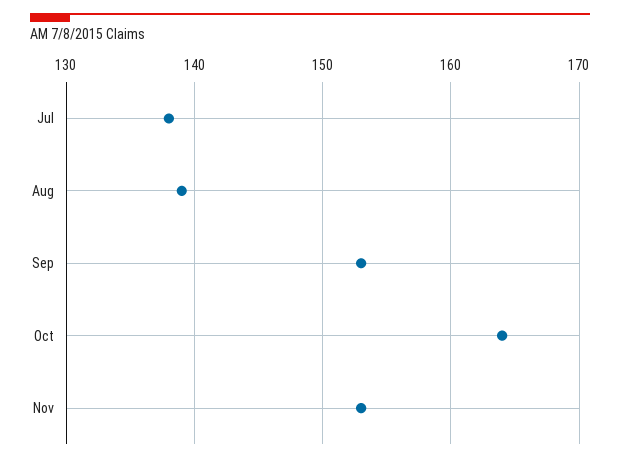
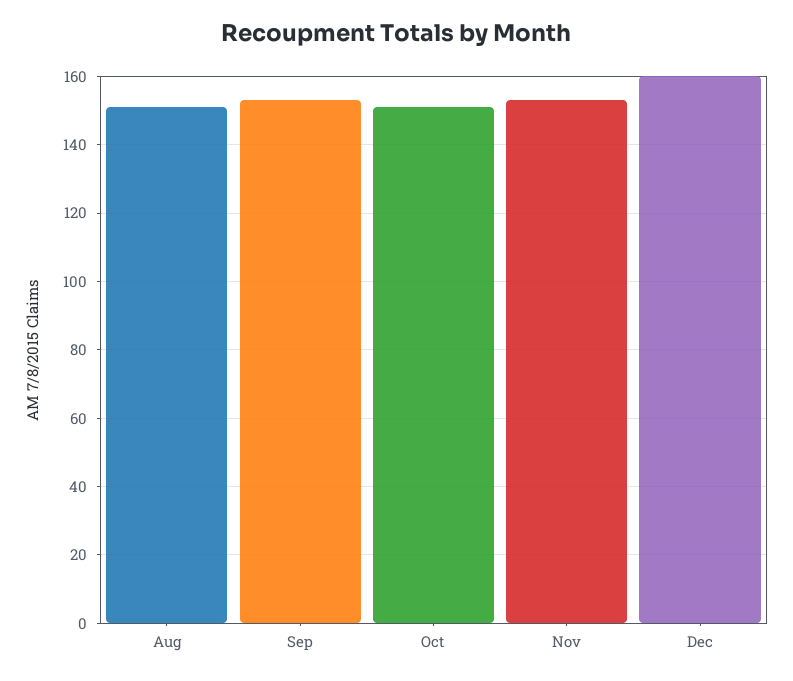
Jul: 138 -> none
Aug: 139 -> 150
Oct: 164 -> 150
Dec: none -> 160

